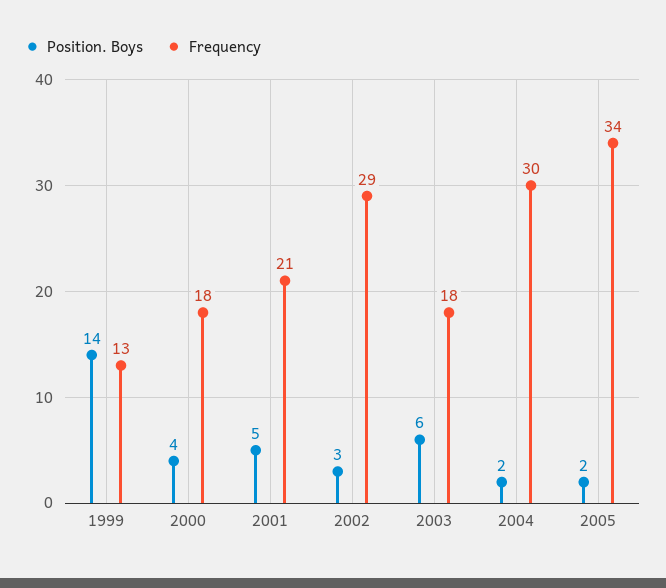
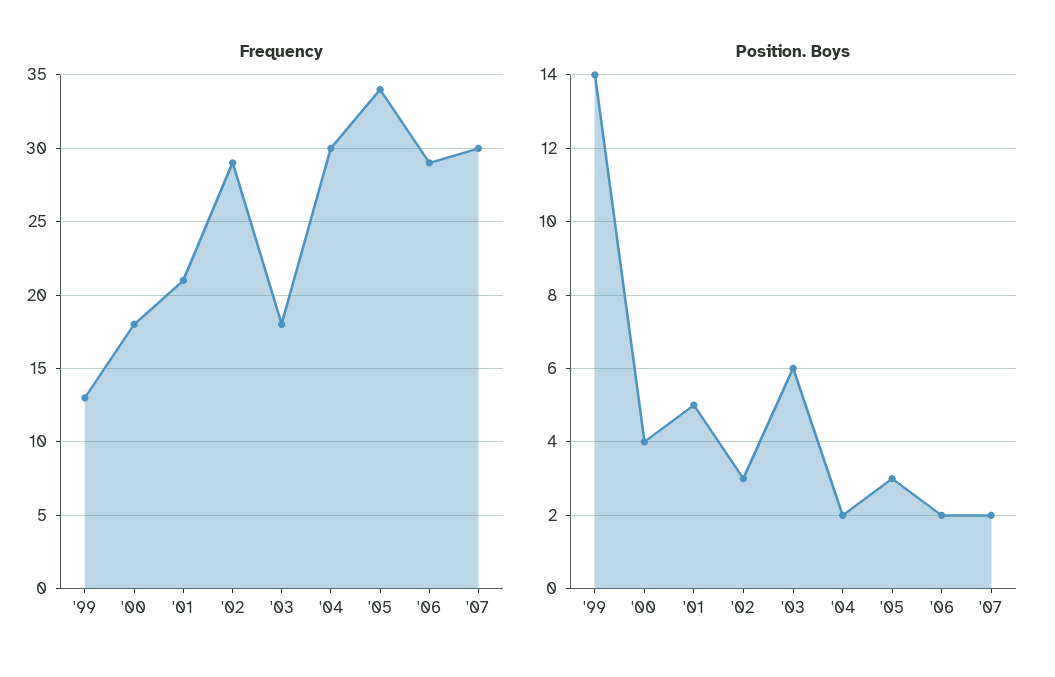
Position. Boys, 2005: 2 -> 3
Frequency, '06: none -> 29
Frequency, '07: none -> 30
Position. Boys, '06: none -> 2
Position. Boys, '07: none -> 2

